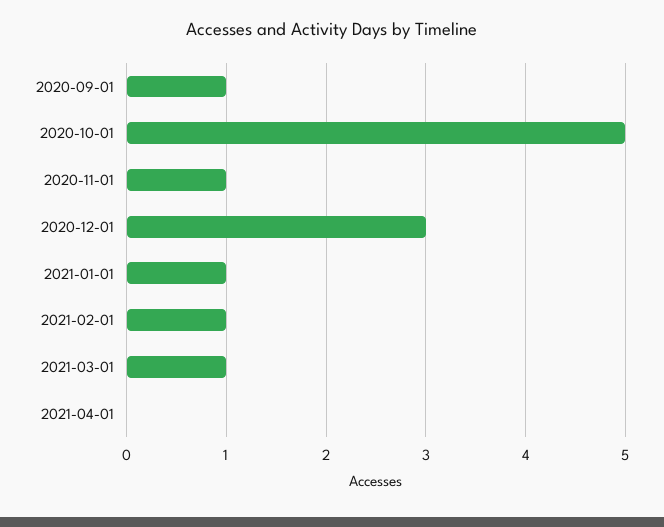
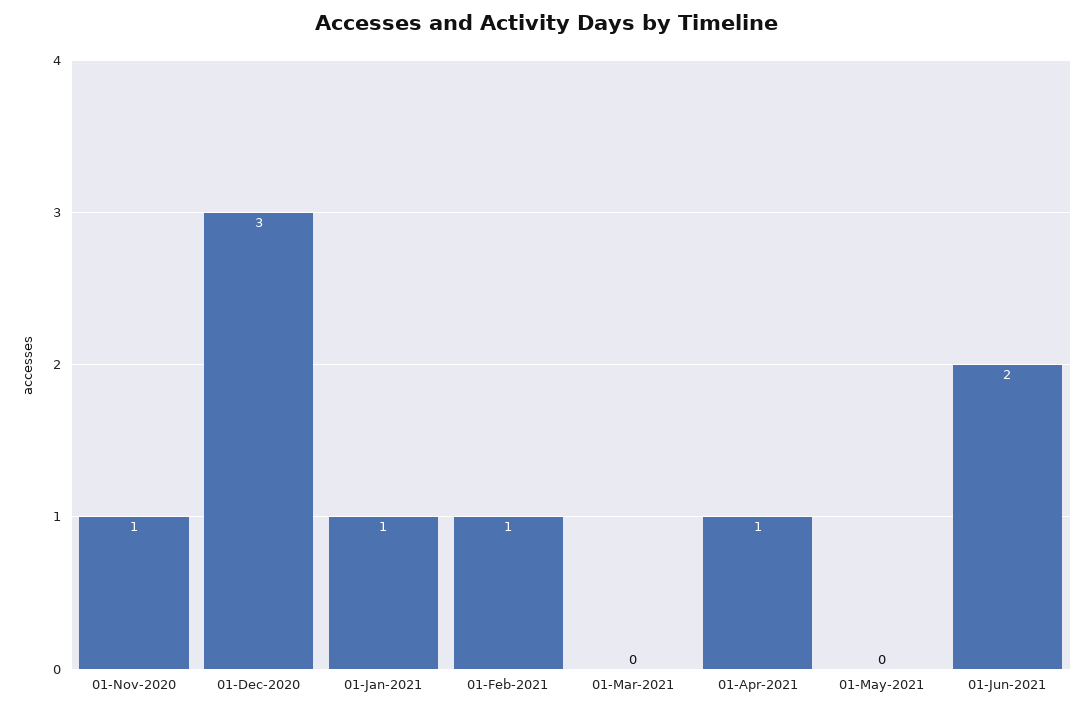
2020-09-01: 1 -> none
2020-10-01: 5 -> none
2021-03-01: 1 -> 0
2021-04-01: 0 -> 1
01-May-2021: none -> 0
01-Jun-2021: none -> 2

